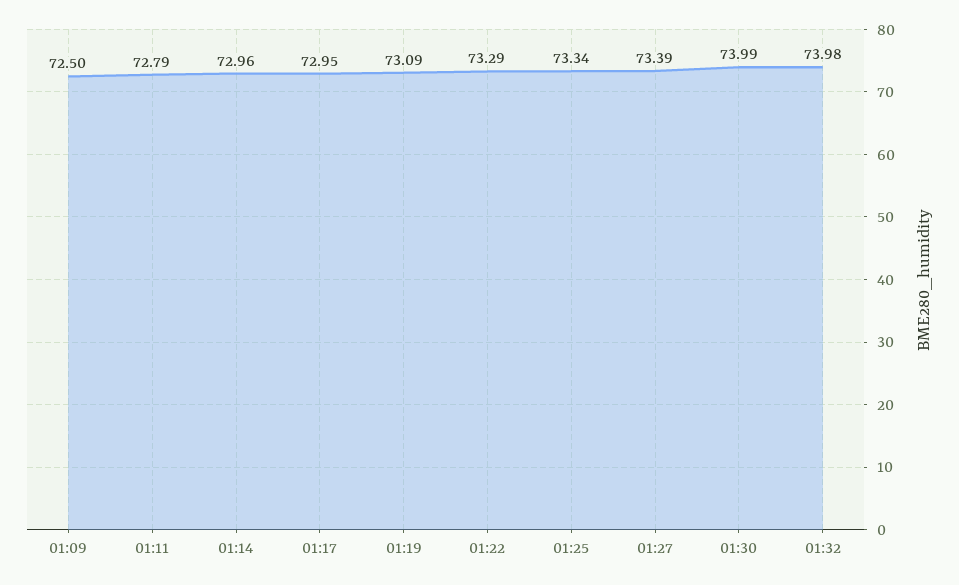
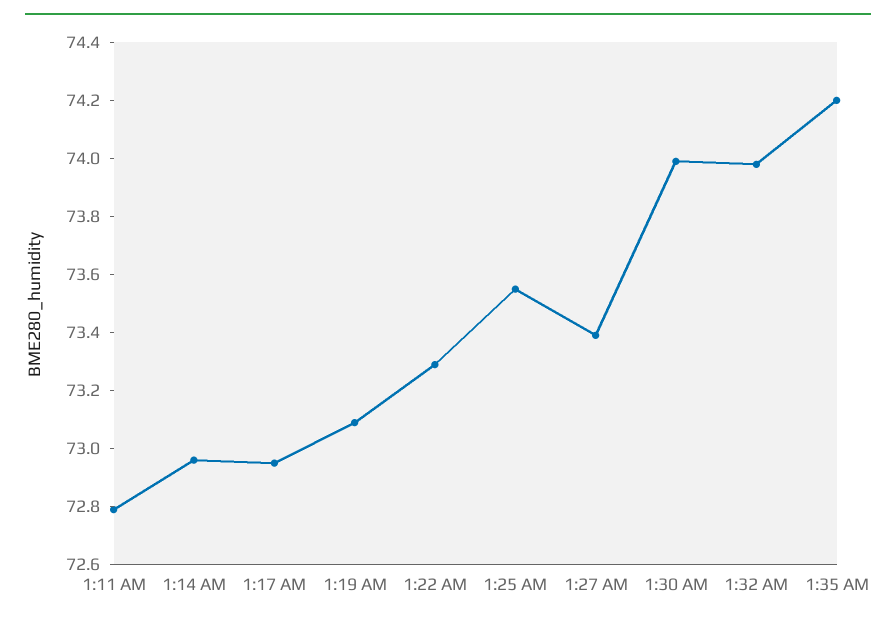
01:09: 72.5 -> none
01:25: 73.34 -> 73.55
1:35 AM: none -> 74.2

